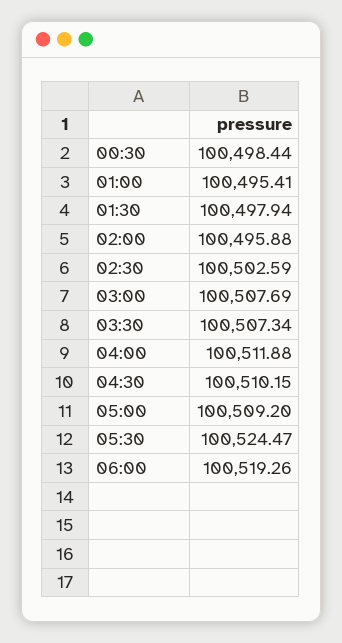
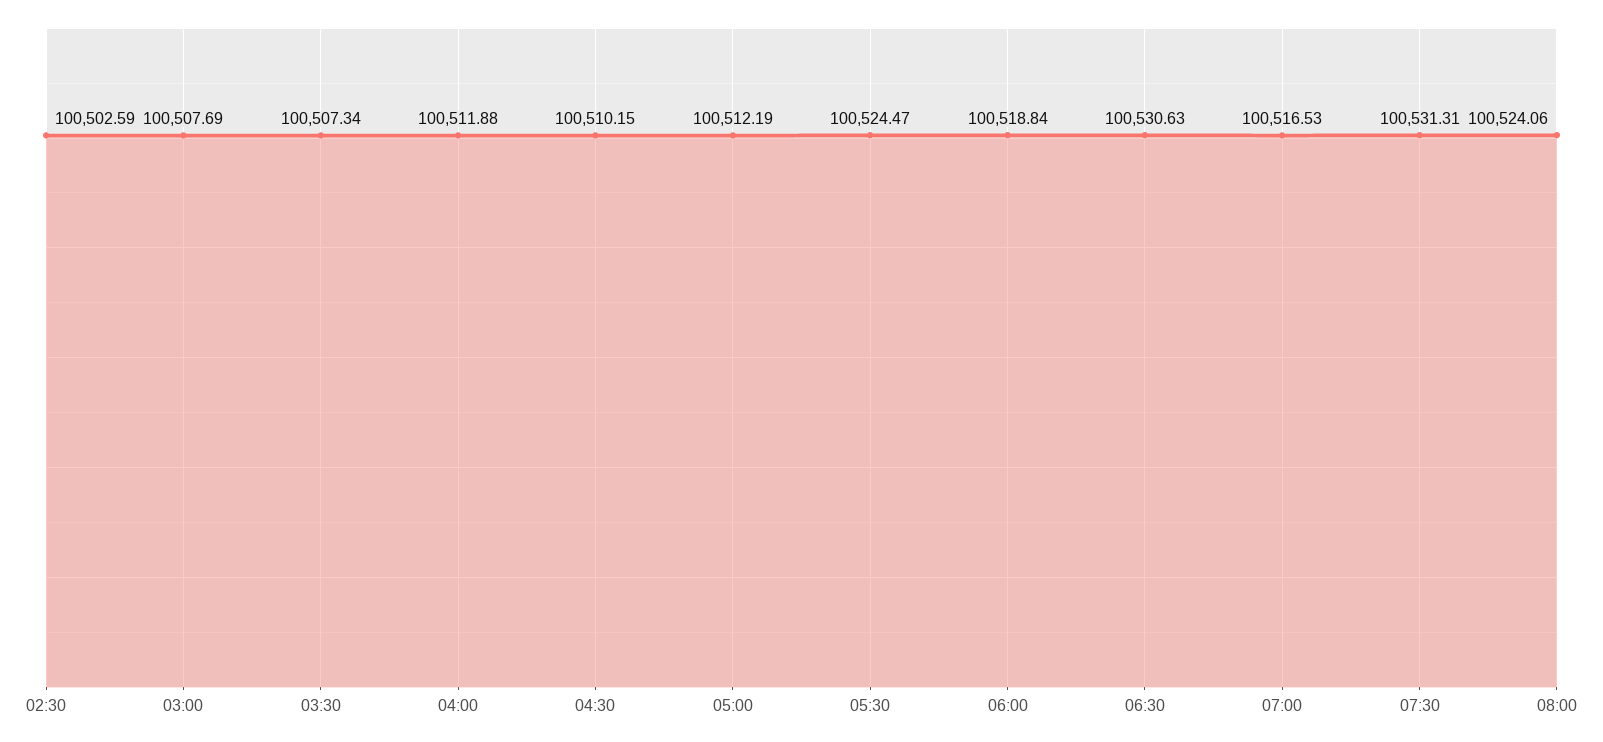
00:30: 100498.44 -> none
01:00: 100495.41 -> none
01:30: 100497.94 -> none
02:00: 100495.88 -> none
05:00: 100509.2 -> 100512.19
06:00: 100519.26 -> 100518.84
06:30: none -> 100530.63
07:00: none -> 100516.53
07:30: none -> 100531.31
08:00: none -> 100524.06

